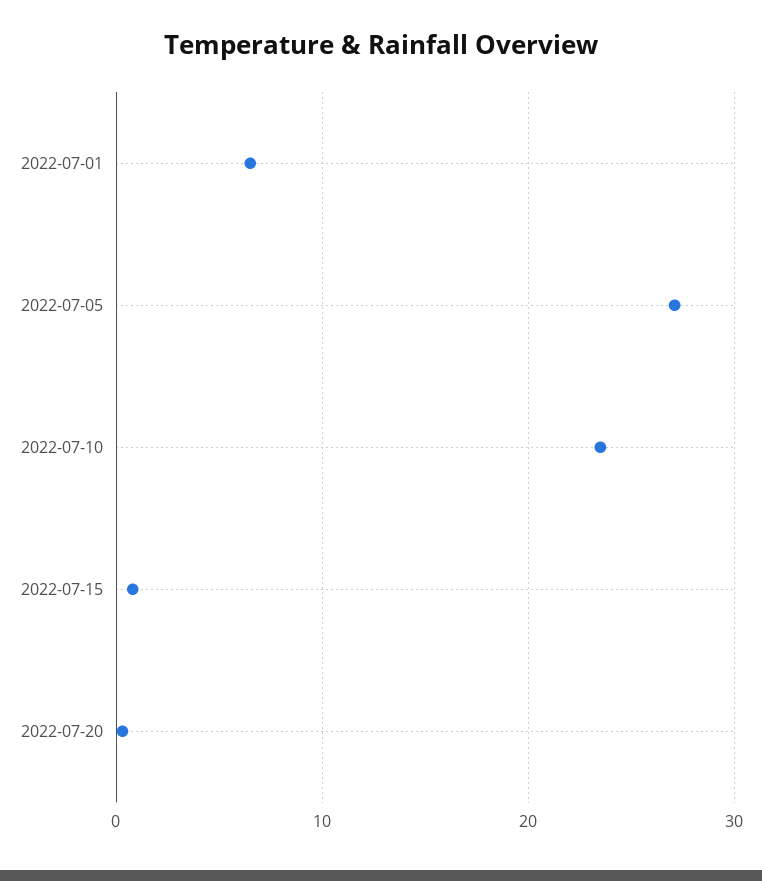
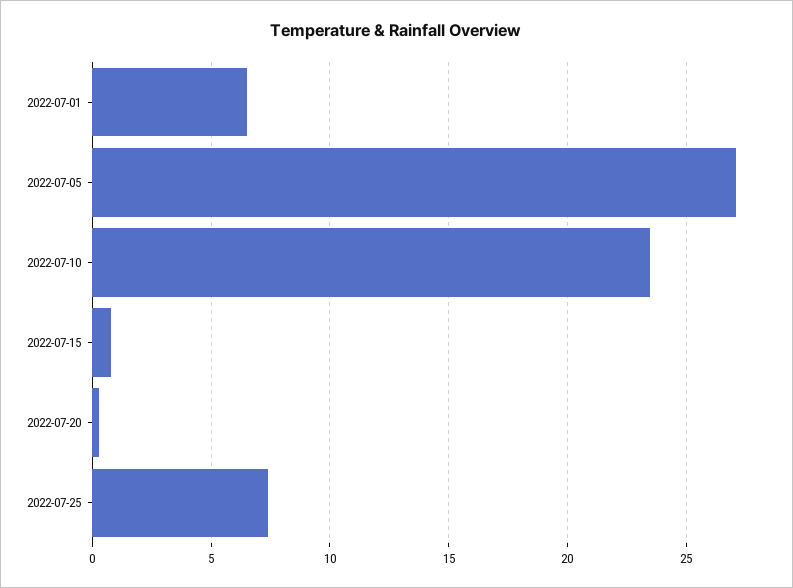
2022-07-25: none -> 7.5

